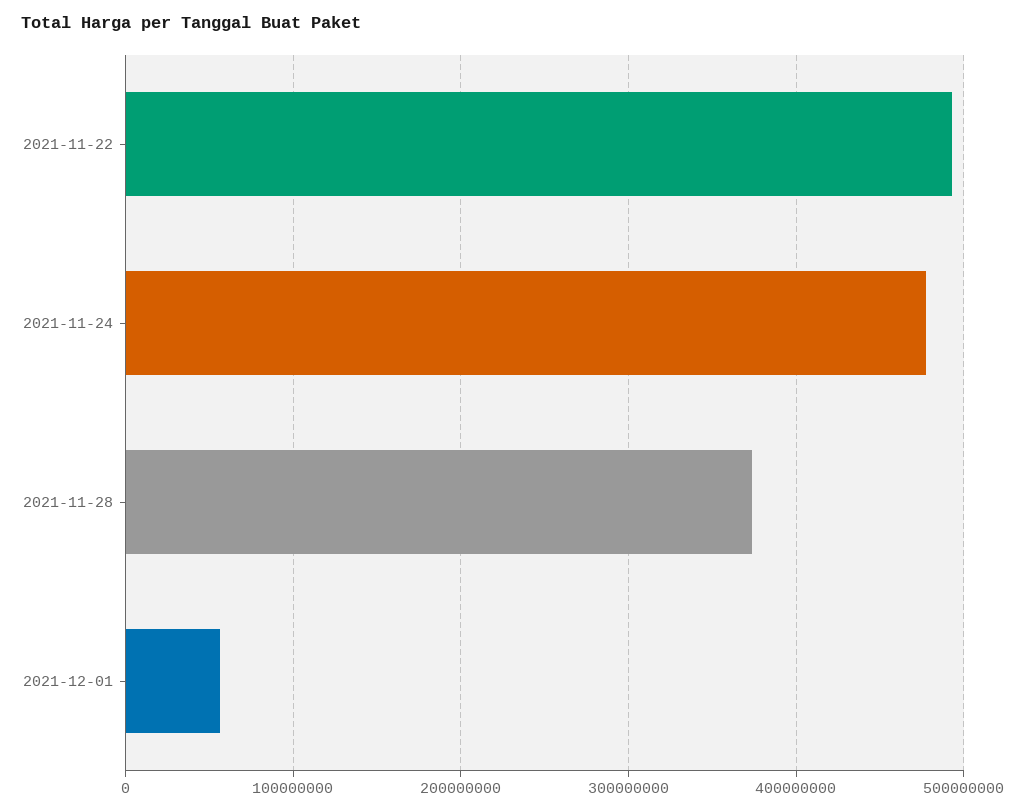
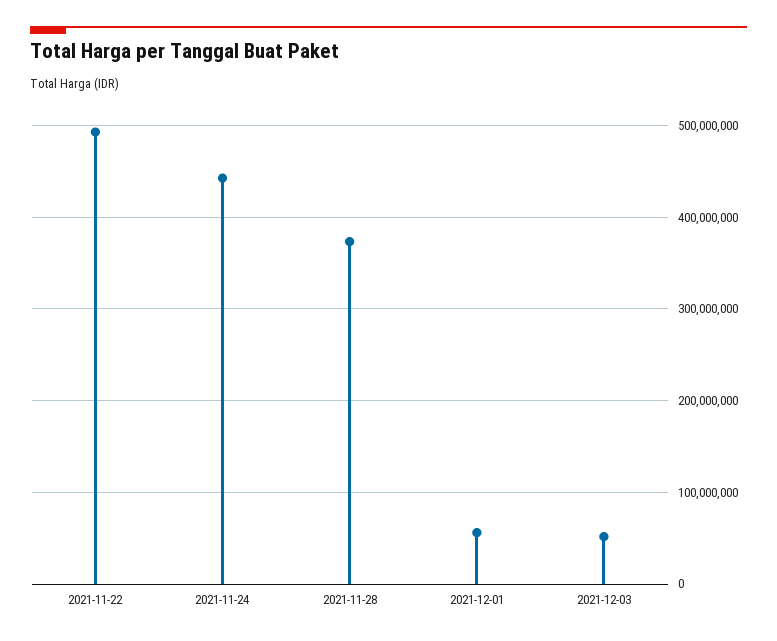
2021-11-24: 480000000 -> 440000000
2021-12-03: none -> 50000000

